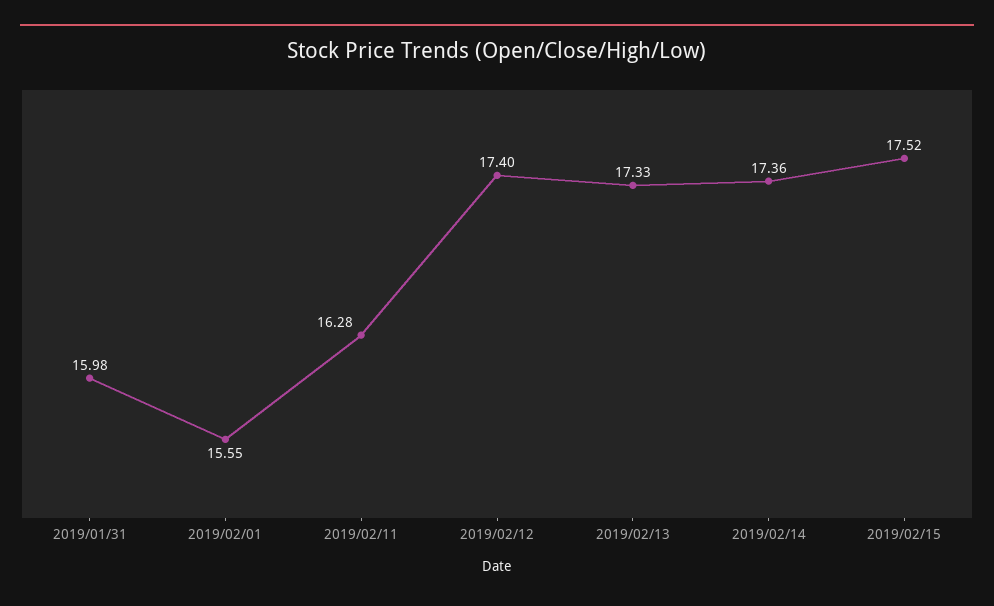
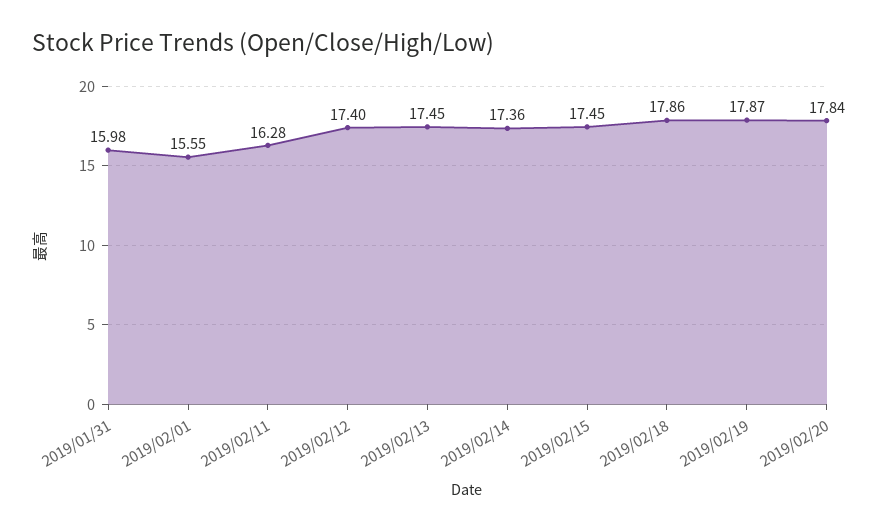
2019/02/13: 17.33 -> 17.45
2019/02/15: 17.52 -> 17.45
2019/02/18: none -> 17.86
2019/02/19: none -> 17.87
2019/02/20: none -> 17.84

